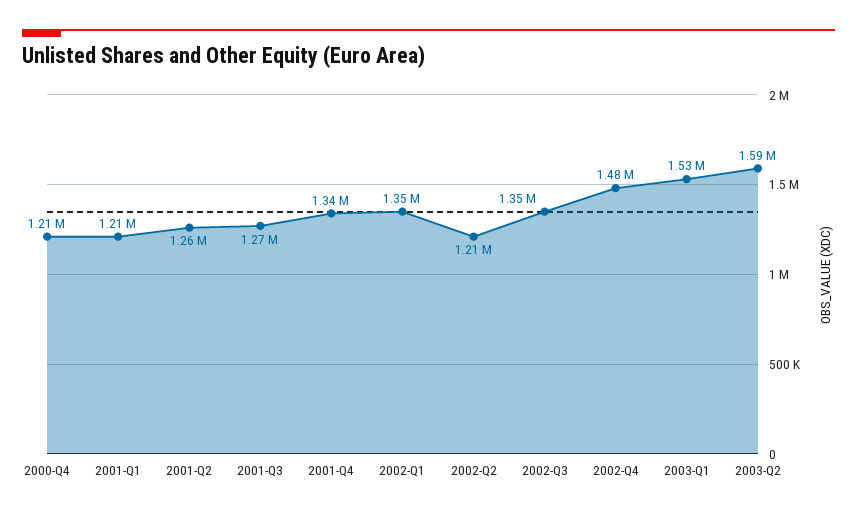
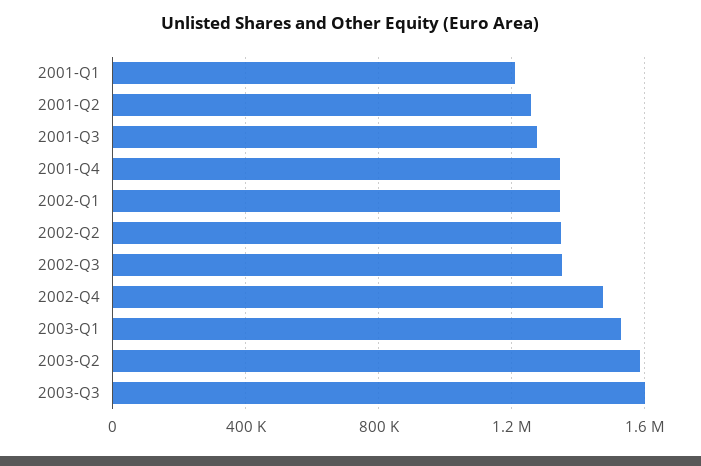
2000-Q4: 1210000 -> none
2002-Q2: 1210000 -> 1350000
2003-Q3: none -> 1600000

